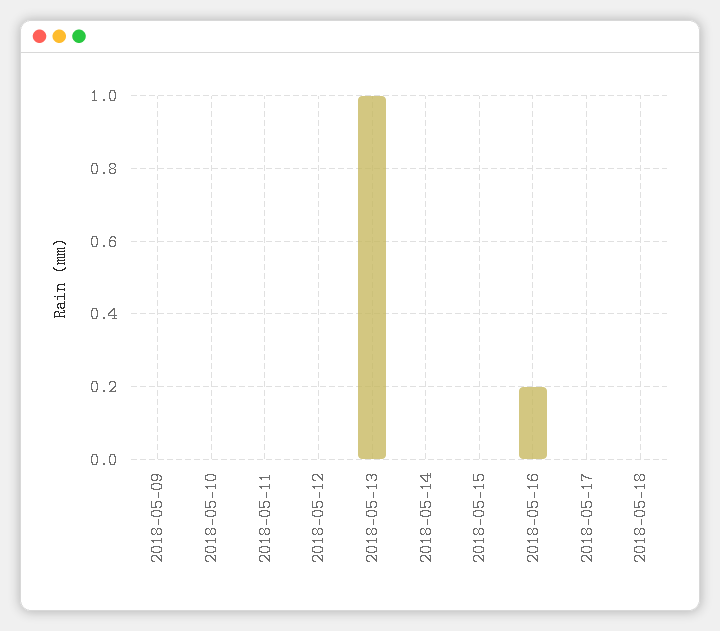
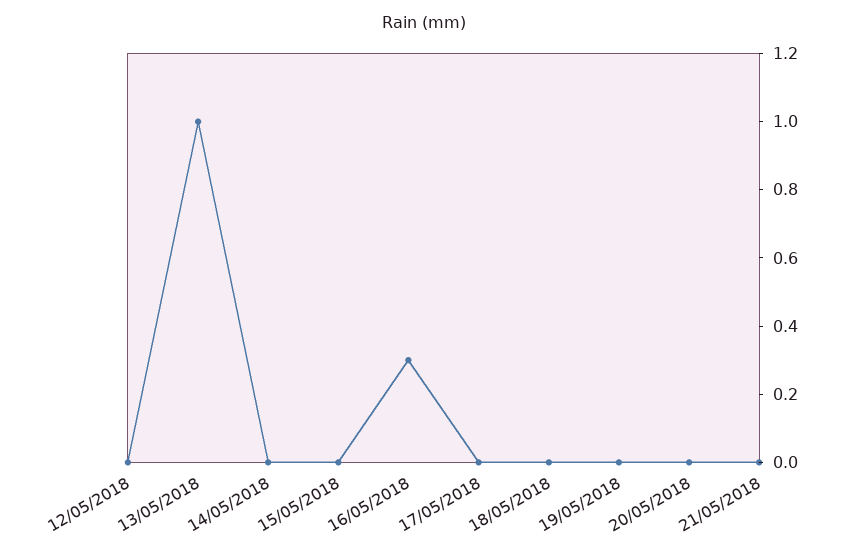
2018-05-09: 0 -> none
2018-05-10: 0 -> none
2018-05-11: 0 -> none
2018-05-16: 0.2 -> 0.3
19/05/2018: none -> 0
20/05/2018: none -> 0
21/05/2018: none -> 0

